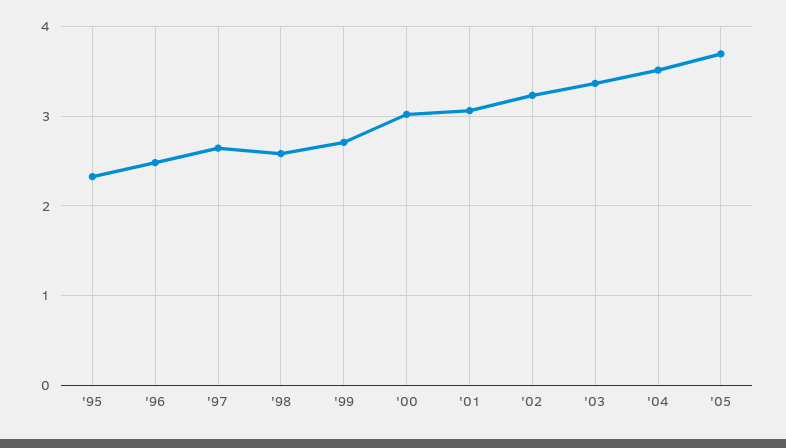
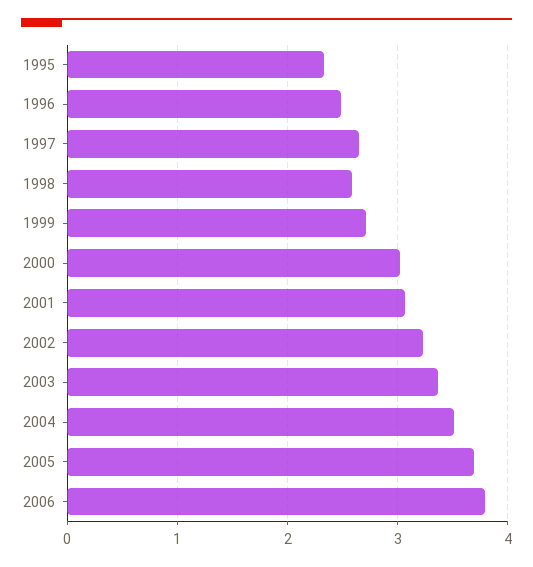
2006: none -> 3.8

